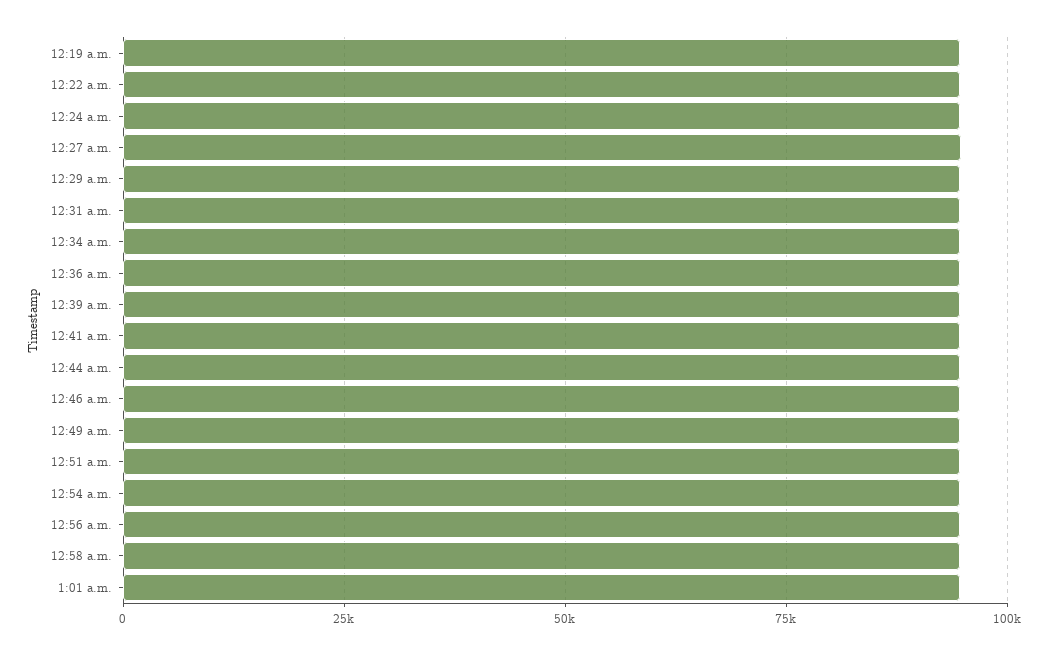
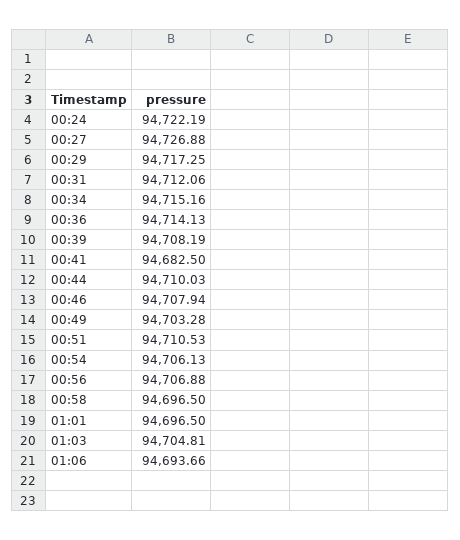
12:19 a.m.: 95000 -> none
12:22 a.m.: 95000 -> none
01:03: none -> 94704.81
01:06: none -> 94693.66

